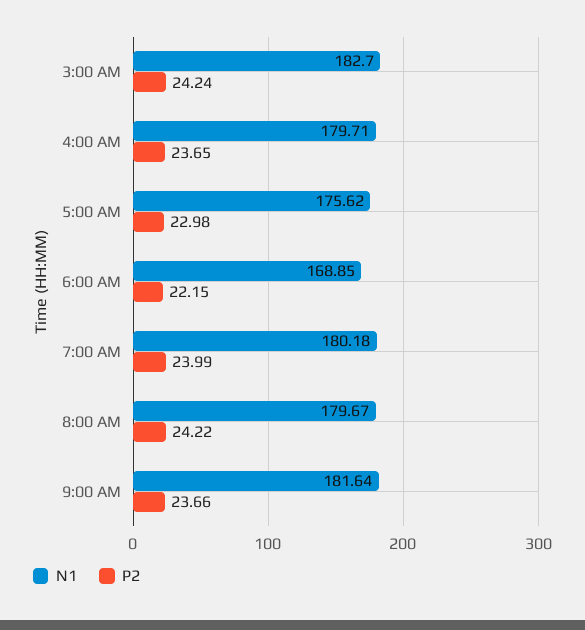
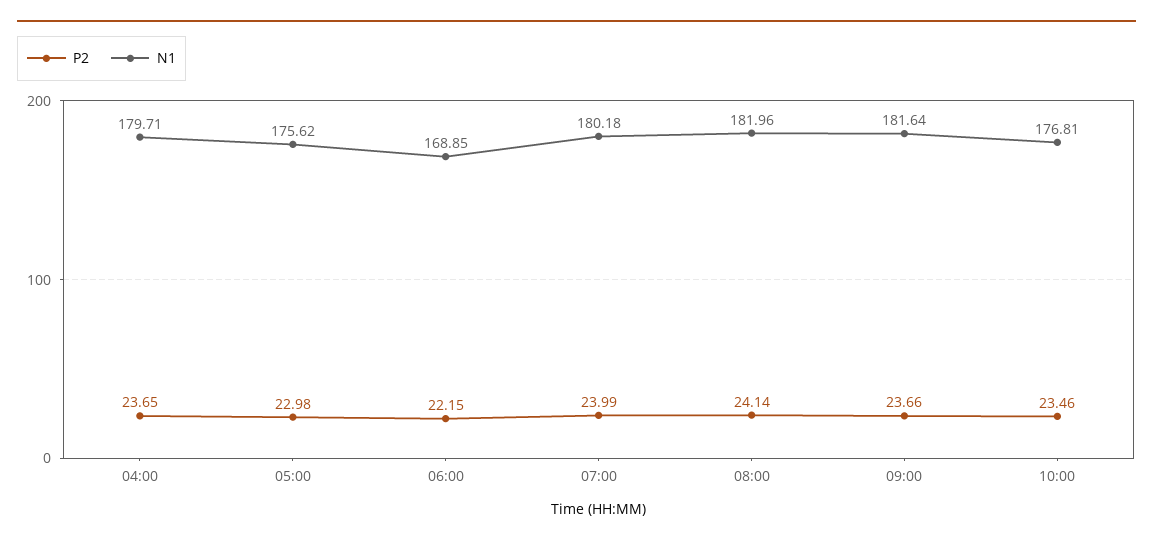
N1, 3:00 AM: 182.7 -> none
P2, 3:00 AM: 24.24 -> none
N1, 8:00 AM: 179.67 -> 181.96
P2, 8:00 AM: 24.22 -> 24.14
P2, 10:00: none -> 23.46
N1, 10:00: none -> 176.81

